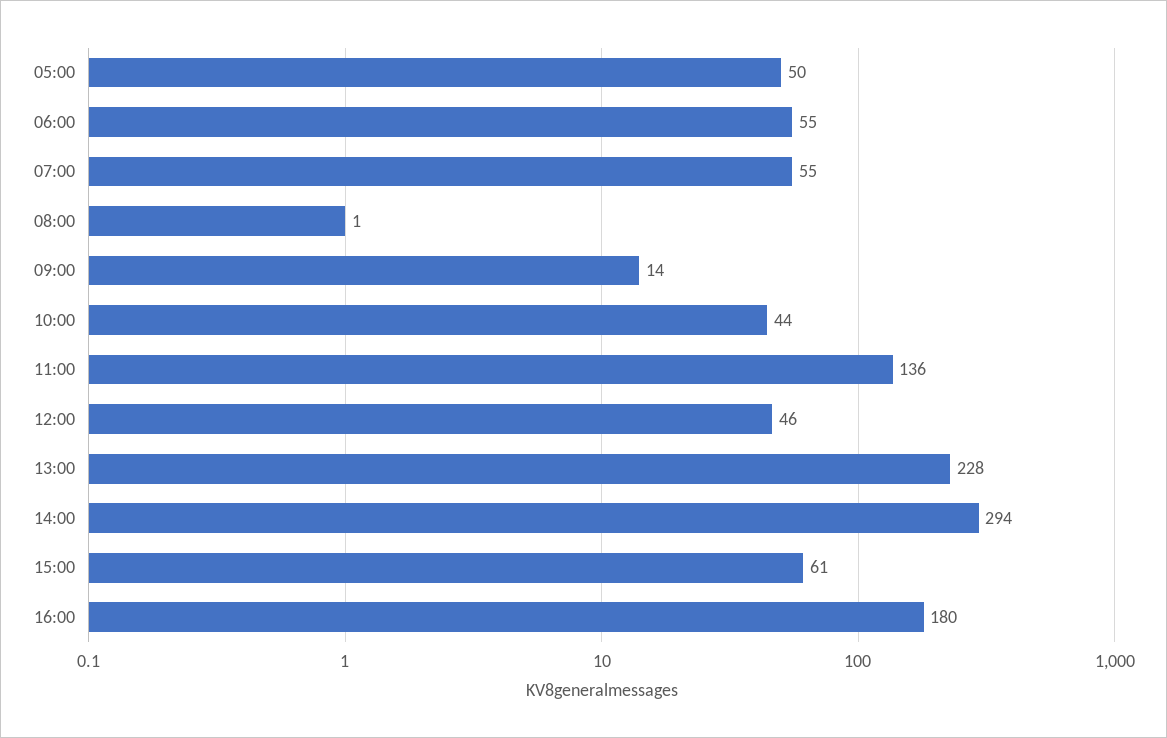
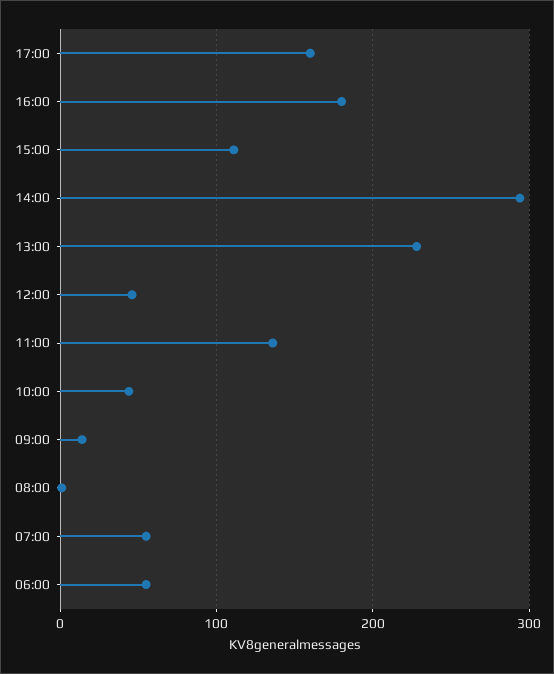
05:00: 50 -> none
15:00: 61 -> 110
17:00: none -> 160

